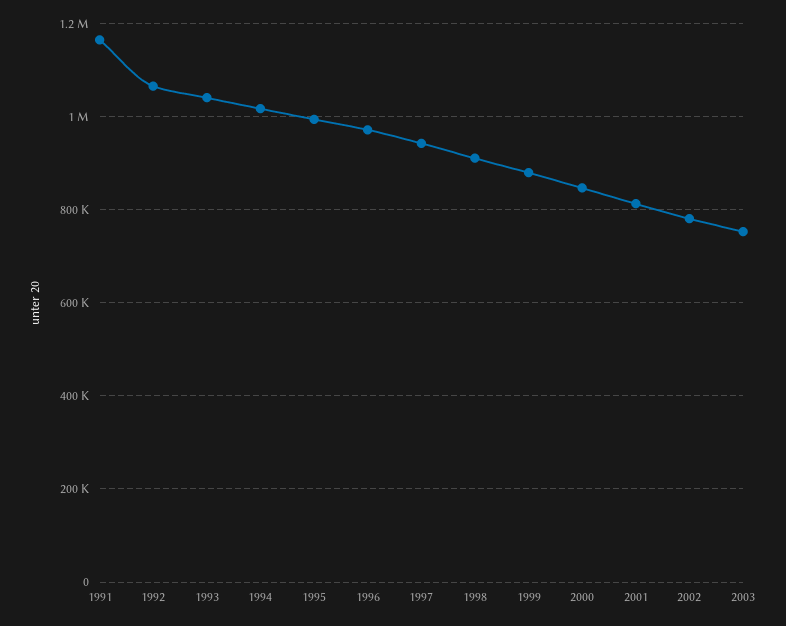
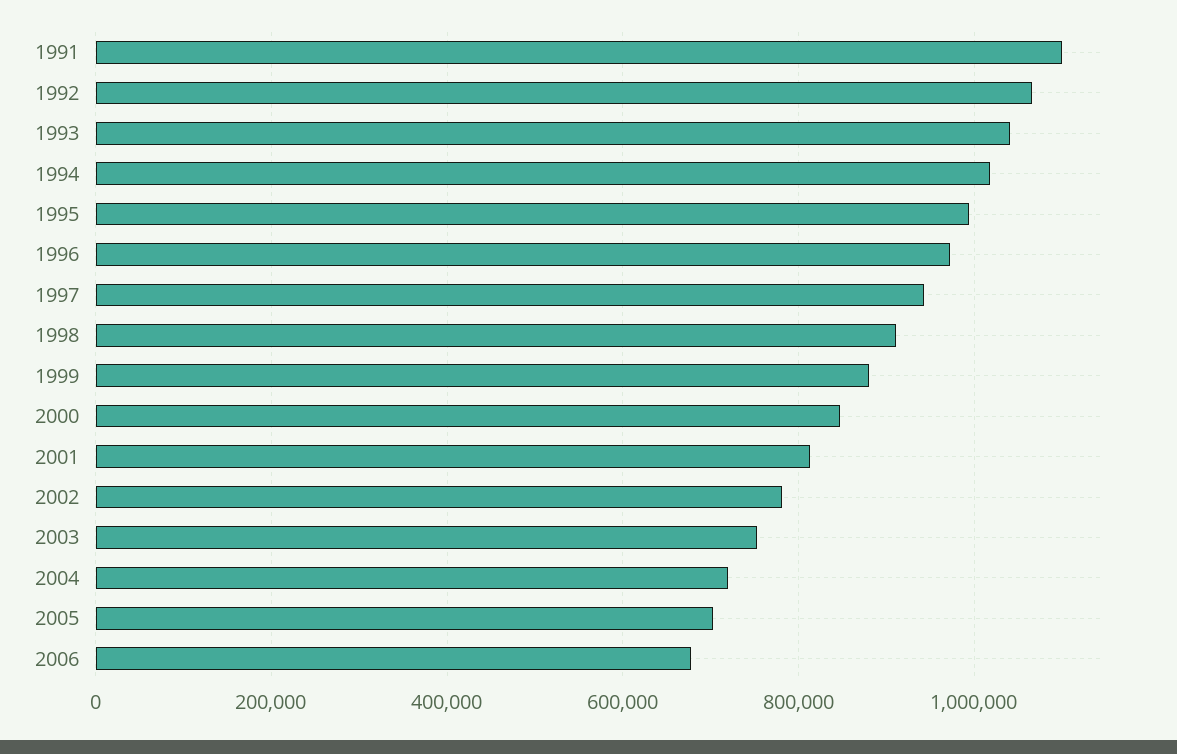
1991: 1160000 -> 1100000
2004: none -> 720000
2005: none -> 700000
2006: none -> 680000

